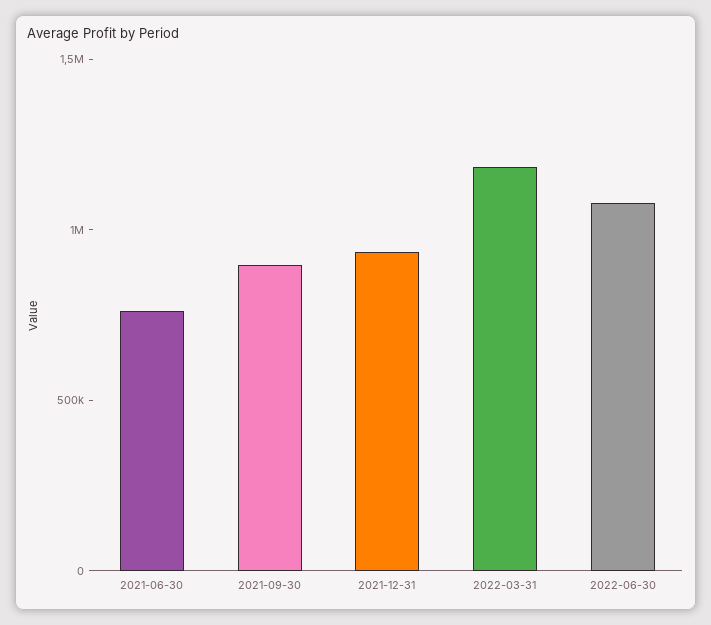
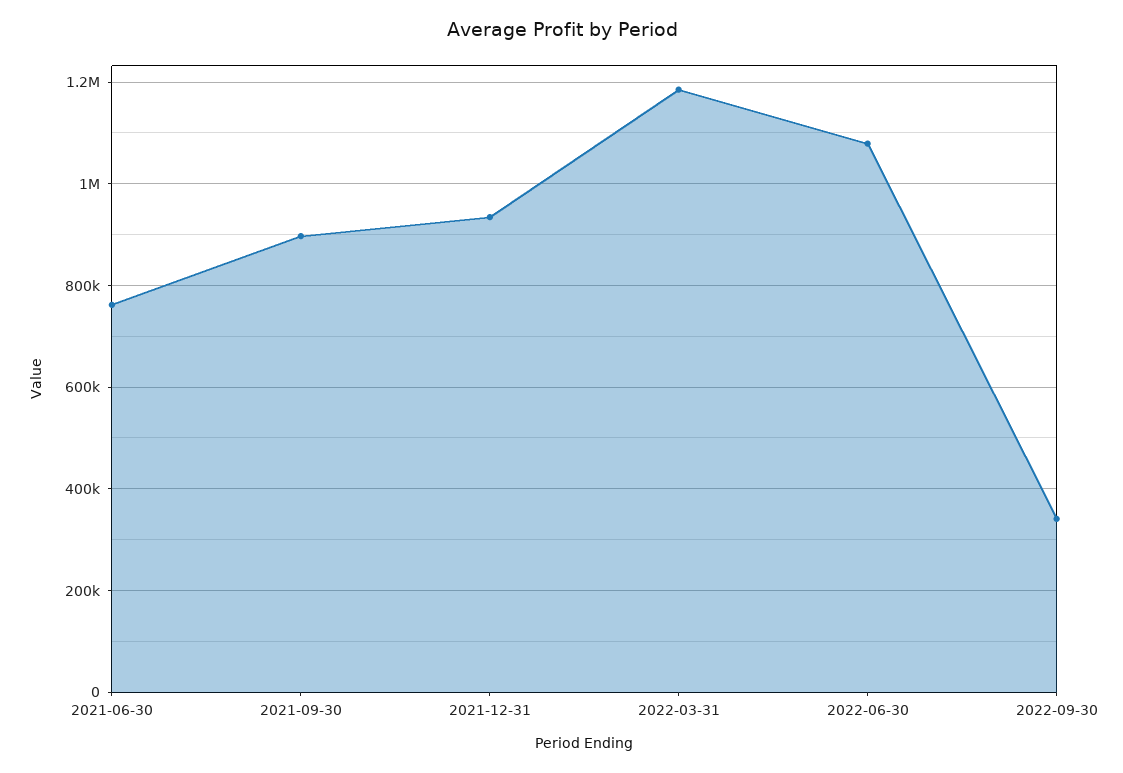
2022-09-30: none -> 340000

